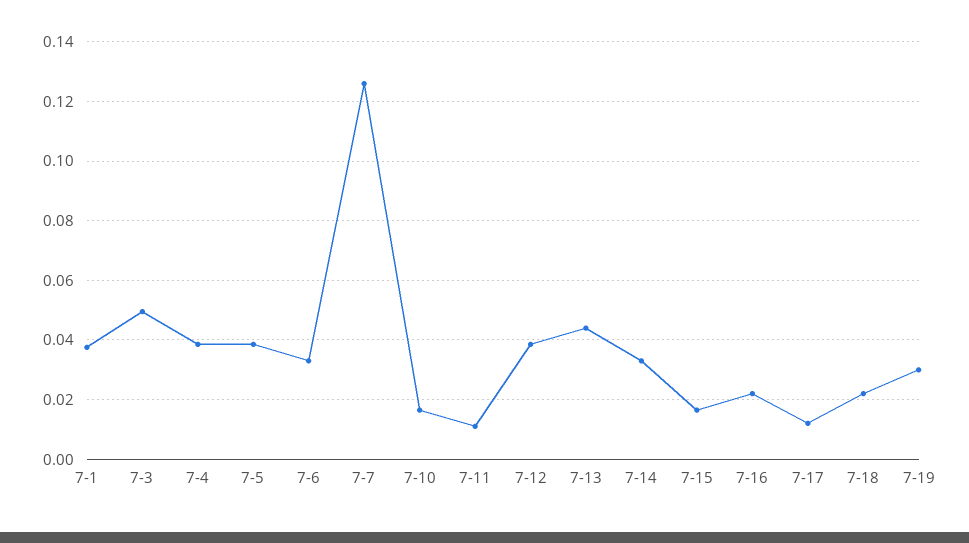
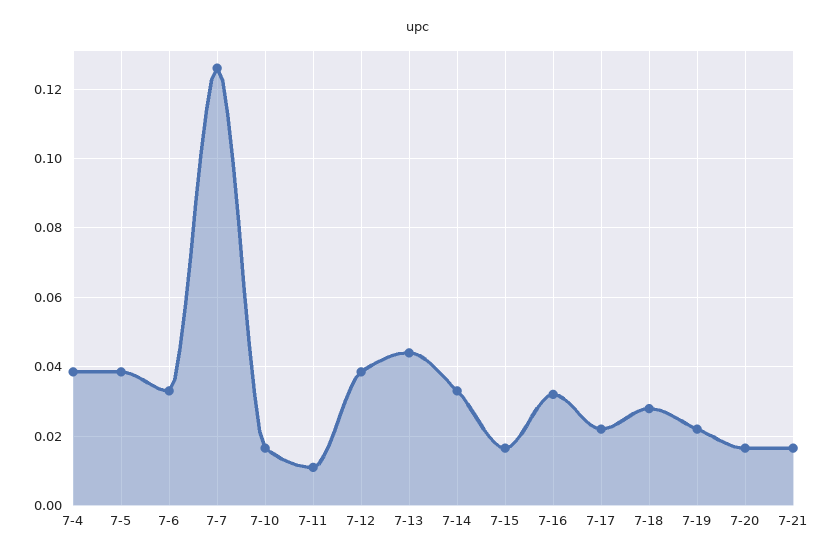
7-1: 0.0375 -> none
7-3: 0.05 -> none
7-16: 0.0225 -> 0.032
7-17: 0.0125 -> 0.022
7-18: 0.0225 -> 0.028
7-19: 0.03 -> 0.022
7-20: none -> 0.016
7-21: none -> 0.016

